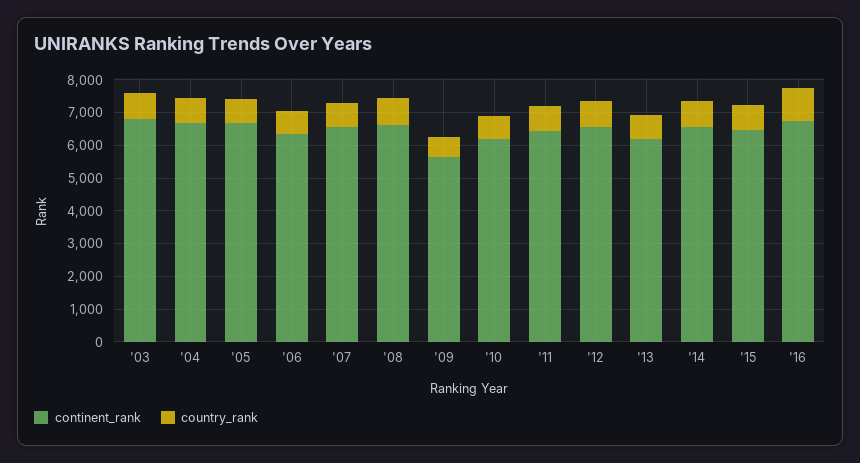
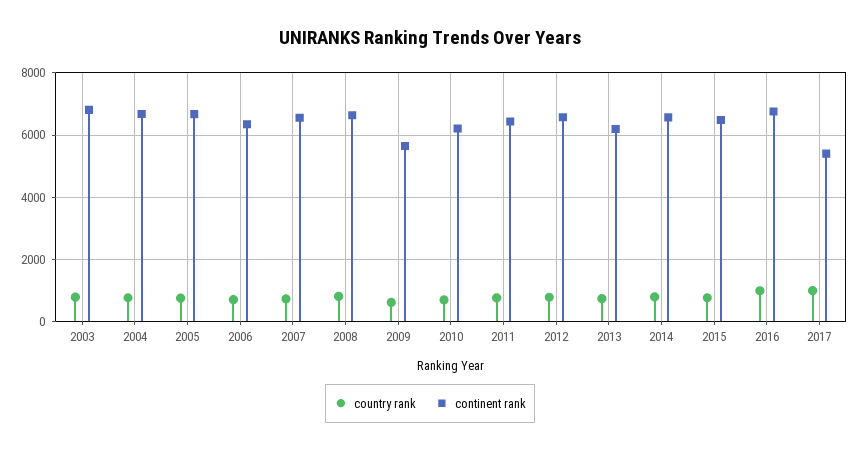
country_rank, 2017: none -> 1000
continent_rank, 2017: none -> 5400

